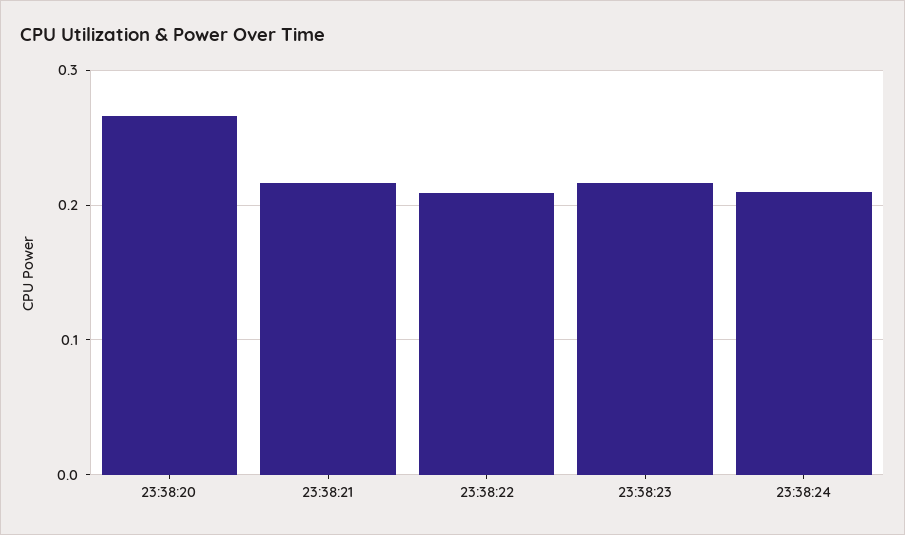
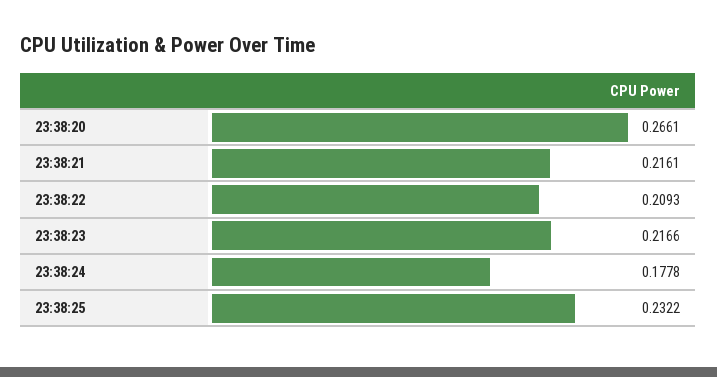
23:38:24: 0.21 -> 0.1778
23:38:25: none -> 0.2322

